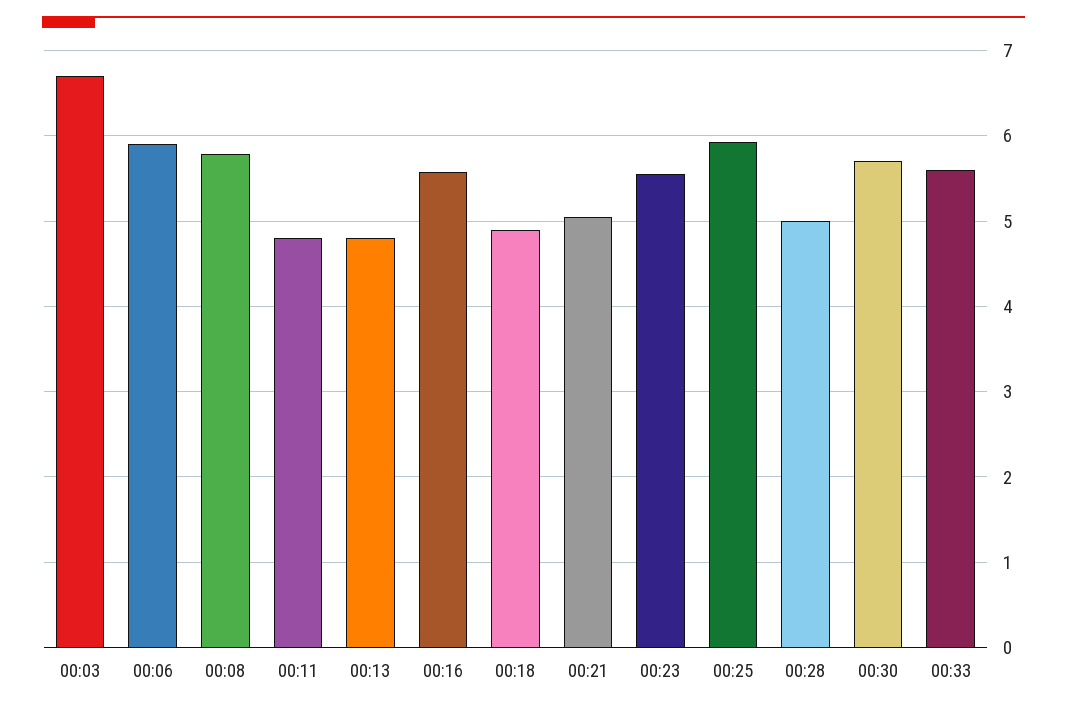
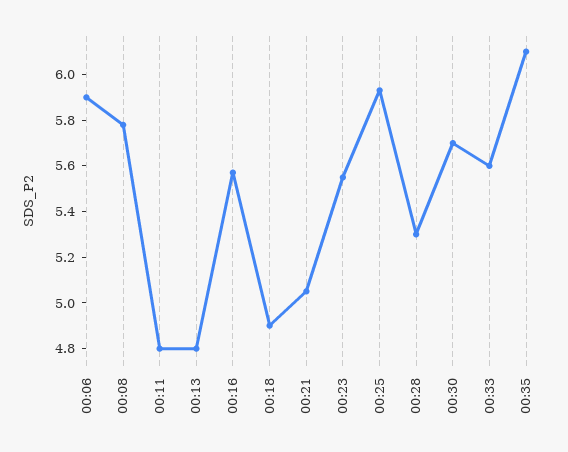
00:03: 6.7 -> none
00:28: 5 -> 5.3
00:35: none -> 6.1

